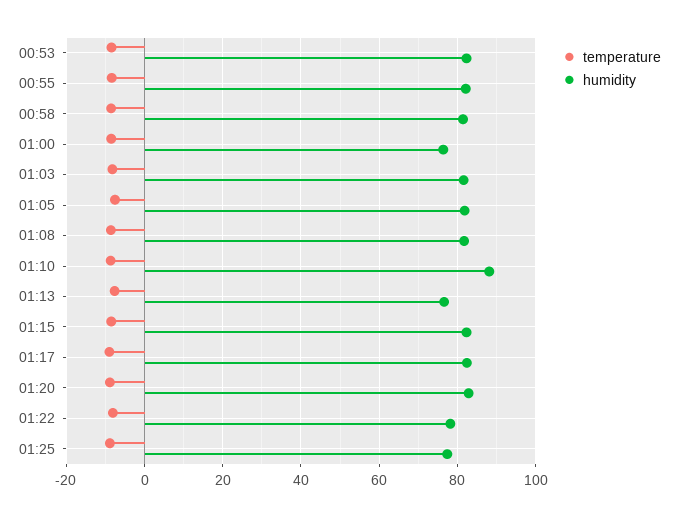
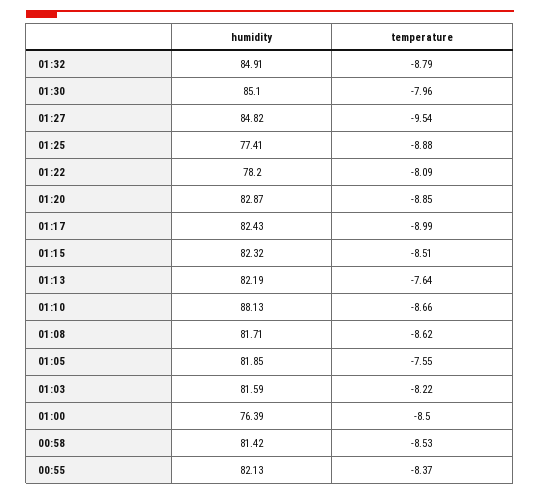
temperature, 00:53: -8 -> none
humidity, 00:53: 82 -> none
humidity, 01:13: 76 -> 82.19
humidity, 01:32: none -> 84.91
temperature, 01:32: none -> -8.79
humidity, 01:30: none -> 85.1
temperature, 01:30: none -> -7.96
humidity, 01:27: none -> 84.82
temperature, 01:27: none -> -9.54

